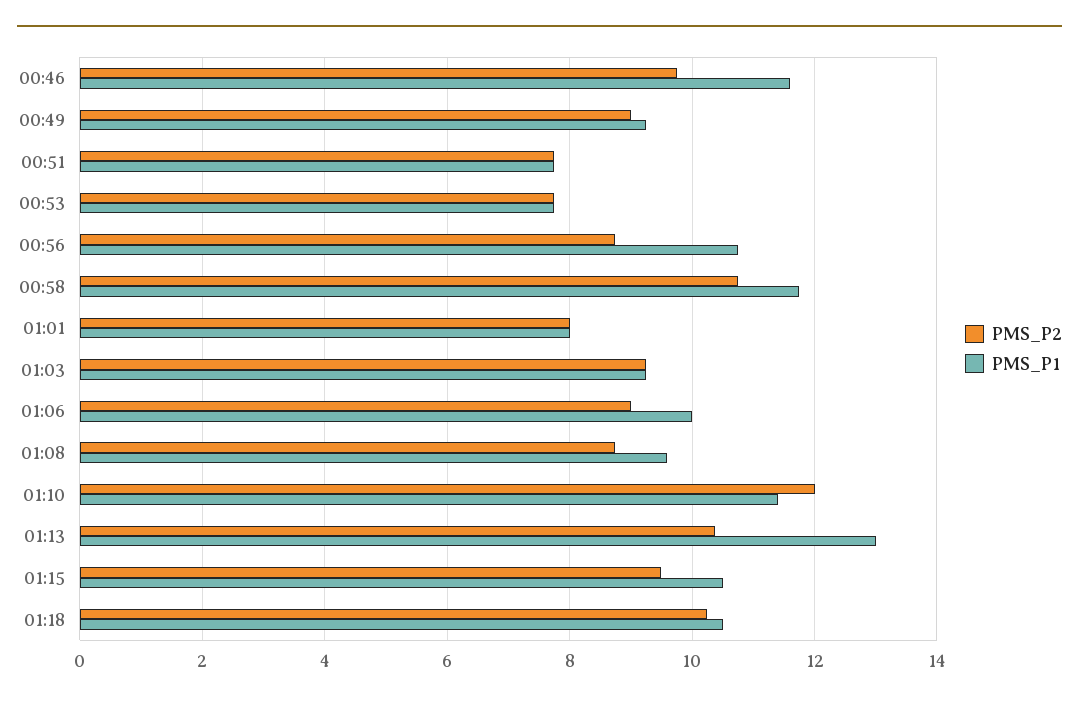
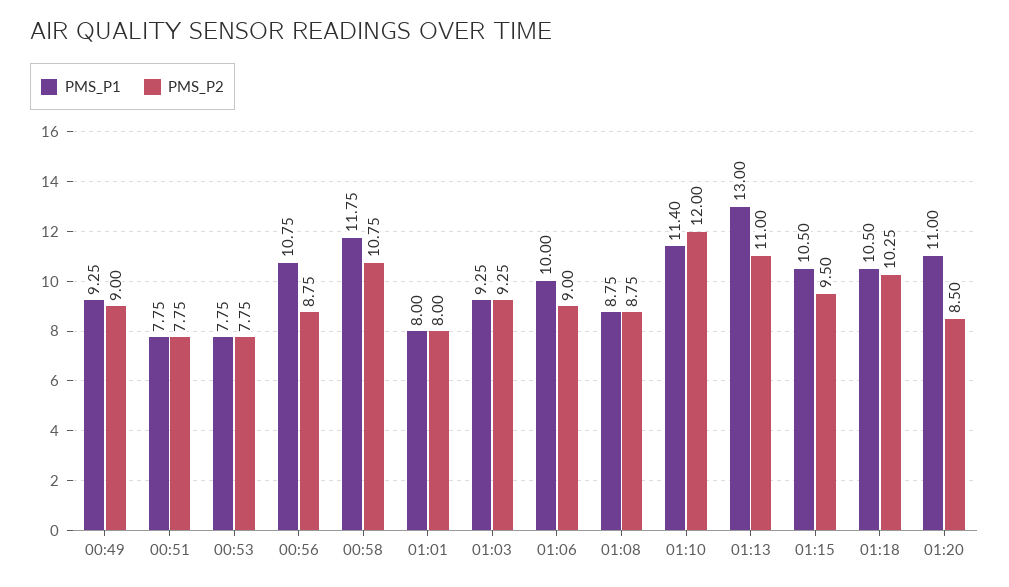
PMS_P2, 00:46: 9.8 -> none
PMS_P1, 00:46: 11.6 -> none
PMS_P1, 01:08: 9.6 -> 8.75
PMS_P2, 01:13: 10.4 -> 11
PMS_P1, 01:20: none -> 11
PMS_P2, 01:20: none -> 8.5

